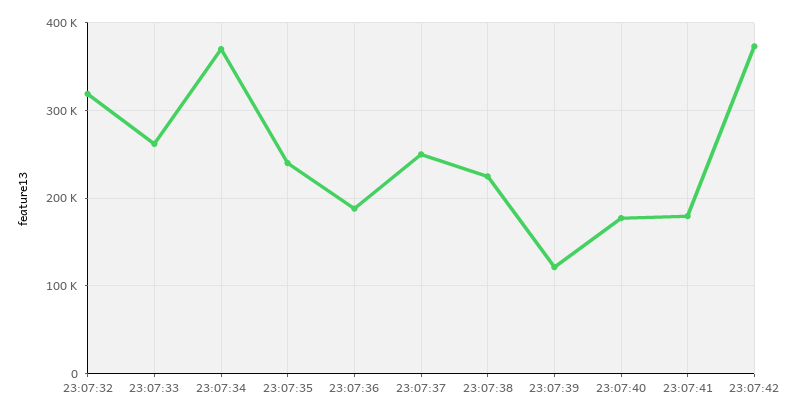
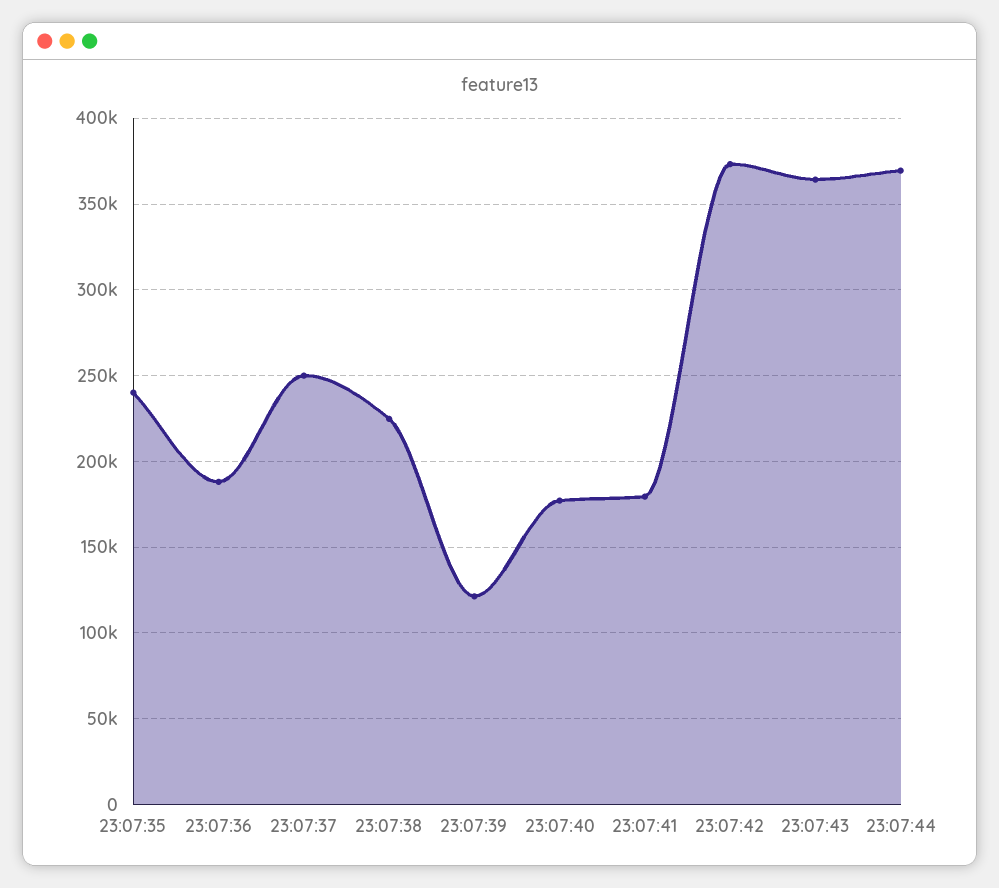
23:07:32: 320000 -> none
23:07:33: 260000 -> none
23:07:34: 370000 -> none
23:07:43: none -> 365000
23:07:44: none -> 370000

